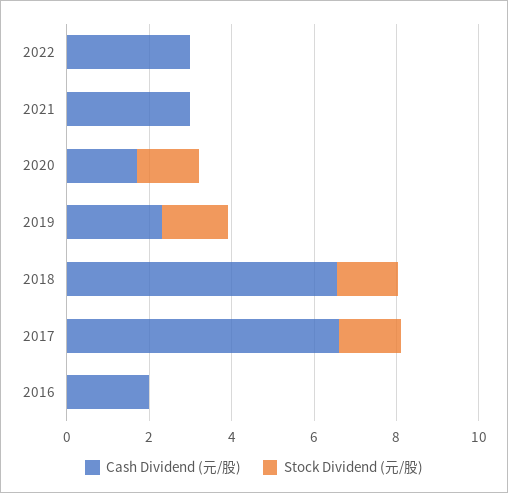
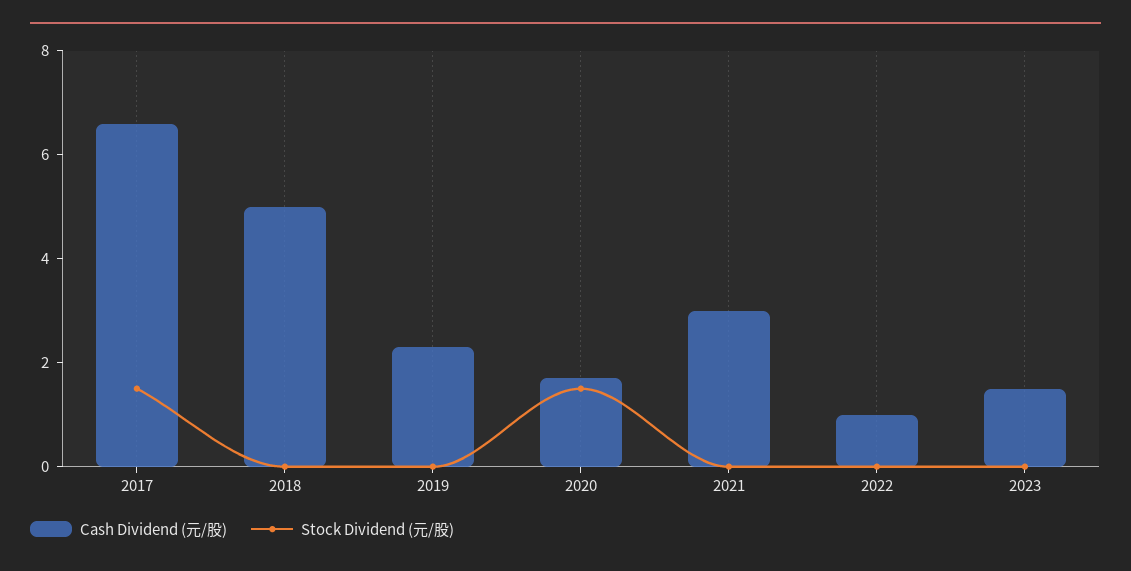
Cash Dividend (元/股), 2022: 3 -> 1
Stock Dividend (元/股), 2019: 1.5 -> 0
Cash Dividend (元/股), 2018: 6.5 -> 5
Stock Dividend (元/股), 2018: 1.5 -> 0
Cash Dividend (元/股), 2016: 2 -> none
Stock Dividend (元/股), 2016: 0 -> none
Cash Dividend (元/股), 2023: none -> 1.5
Stock Dividend (元/股), 2023: none -> 0

